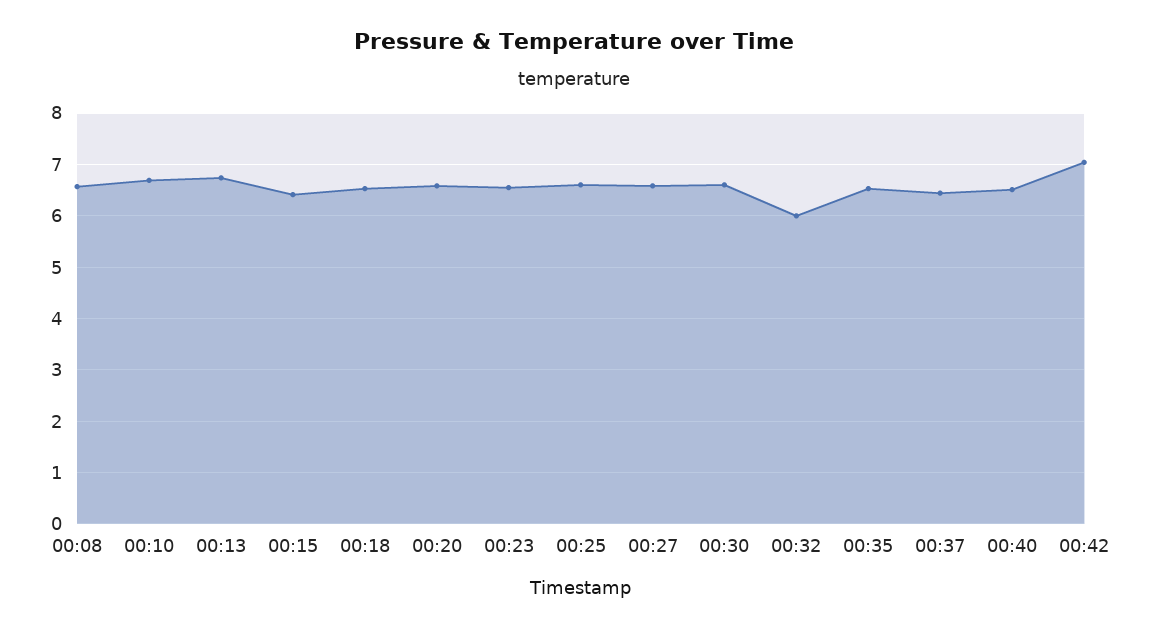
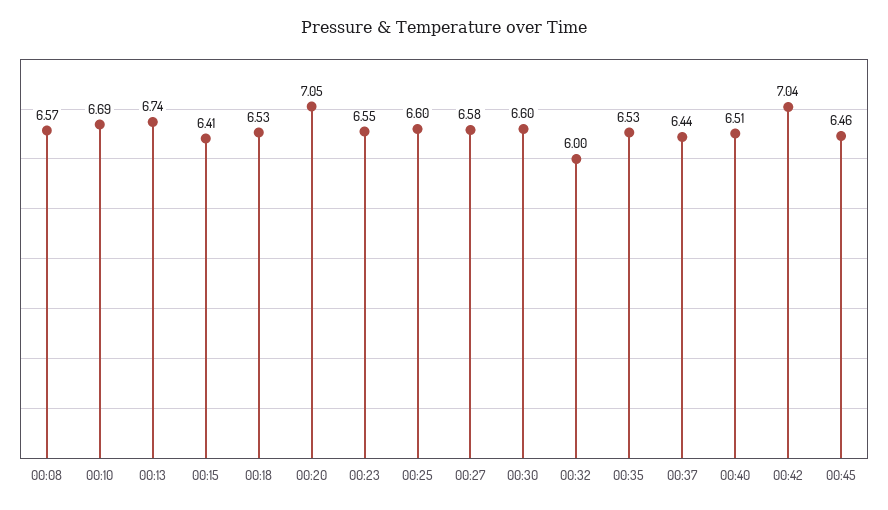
00:20: 6.6 -> 7.05
00:45: none -> 6.46

